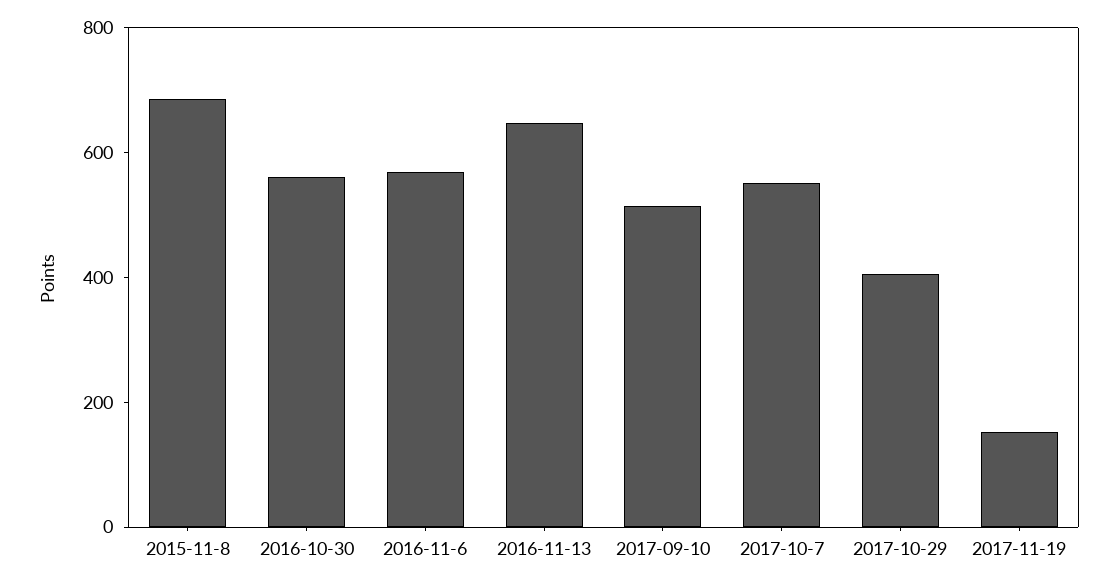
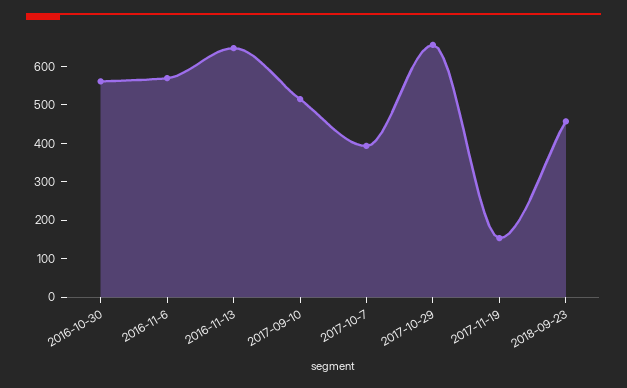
2015-11-8: 700 -> none
2017-10-7: 550 -> 400
2017-10-29: 400 -> 650
2018-09-23: none -> 450

